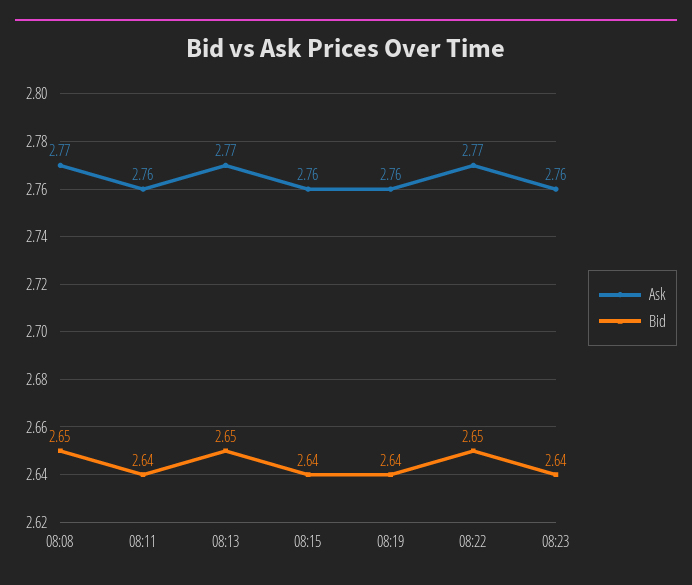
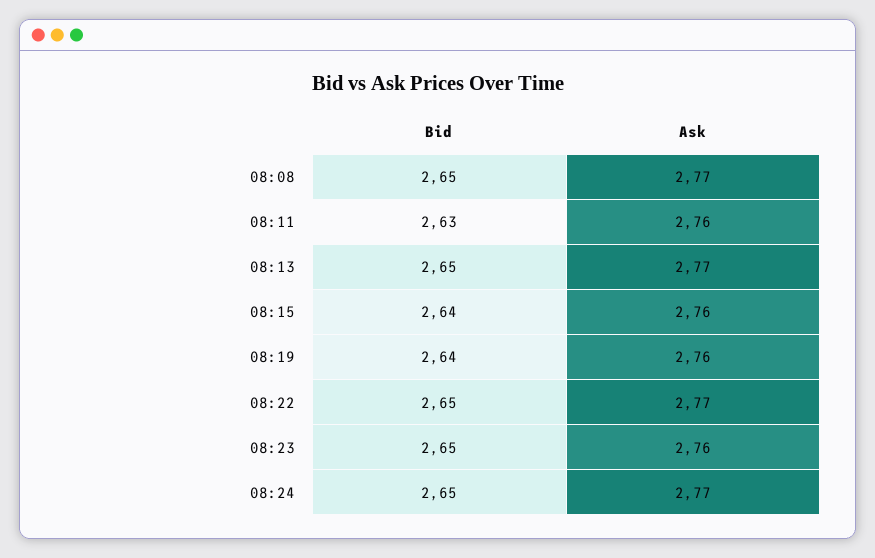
Bid, 08:11: 2.64 -> 2.63
Bid, 08:23: 2.64 -> 2.65
Bid, 08:24: none -> 2.65
Ask, 08:24: none -> 2.77

